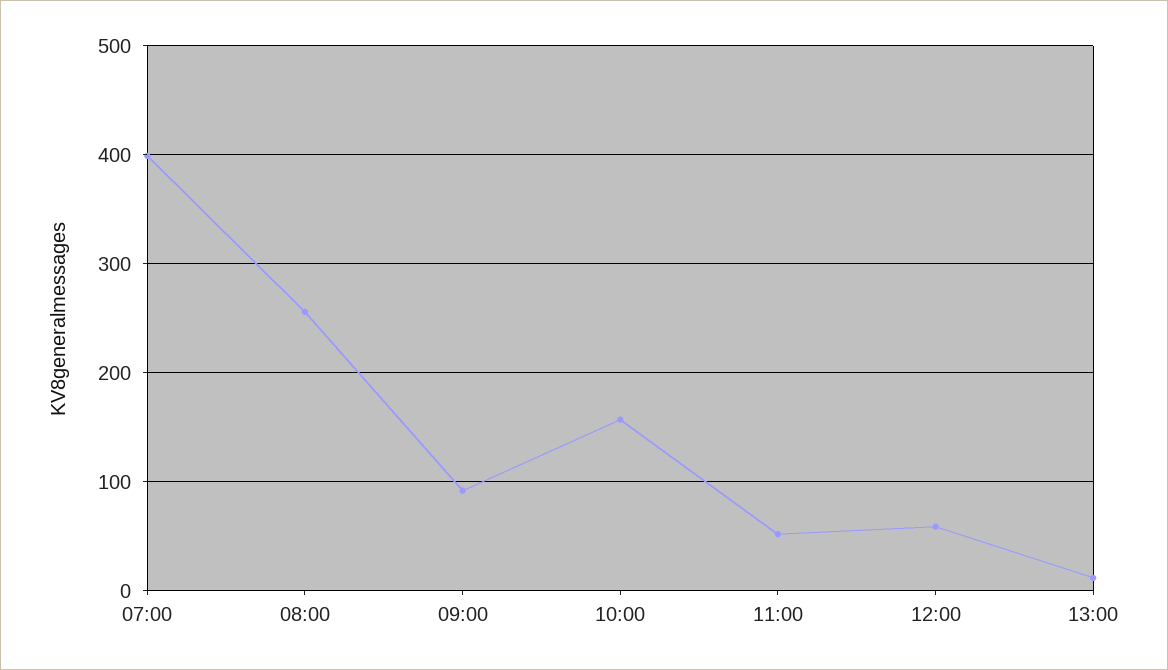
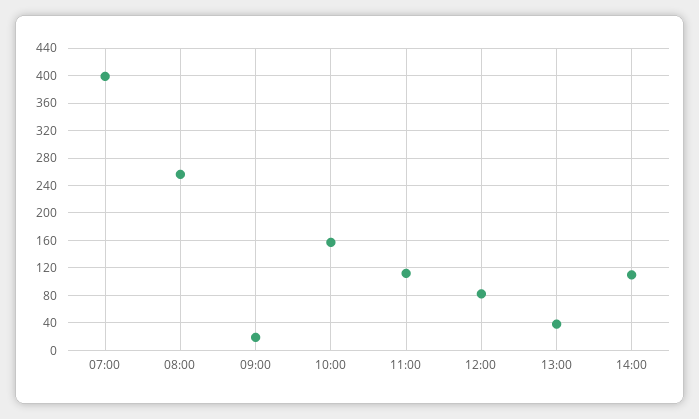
09:00: 90 -> 20
11:00: 50 -> 110
12:00: 60 -> 80
13:00: 10 -> 40
14:00: none -> 110

